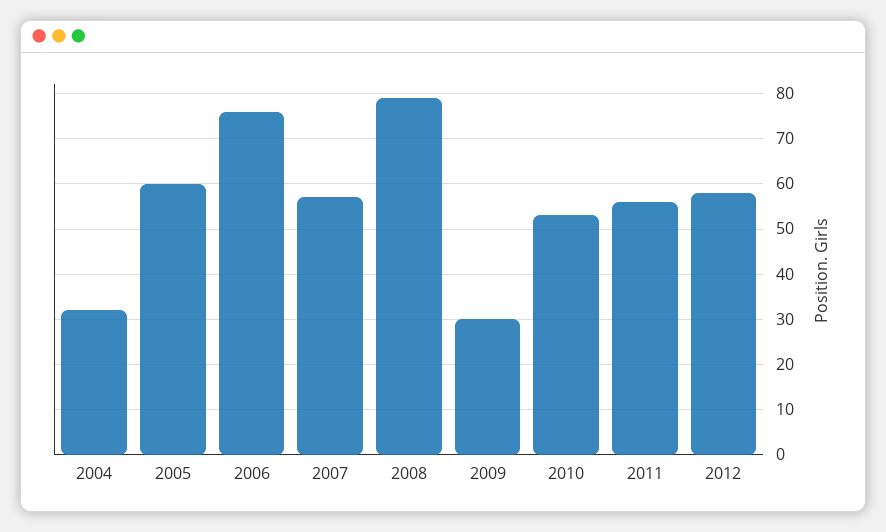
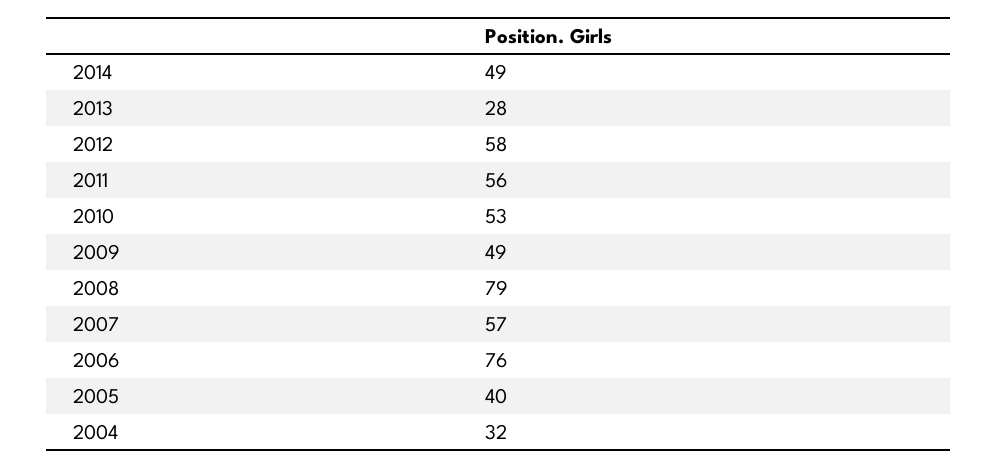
2005: 60 -> 40
2009: 30 -> 49
2014: none -> 49
2013: none -> 28

